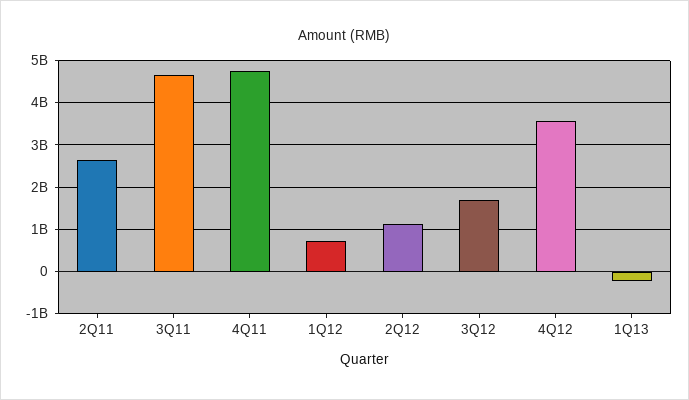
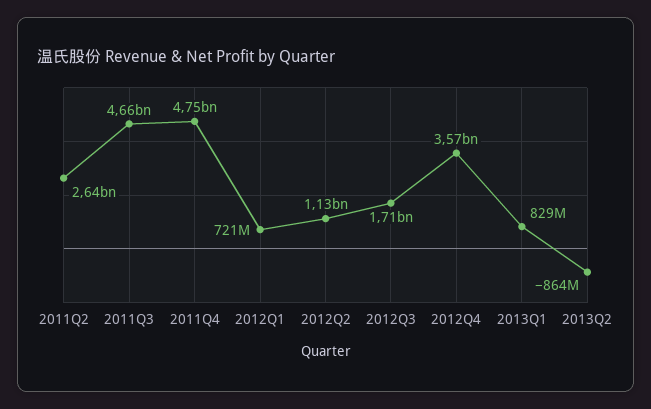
1Q13: -200000000 -> 829000000
2013Q2: none -> -864000000

